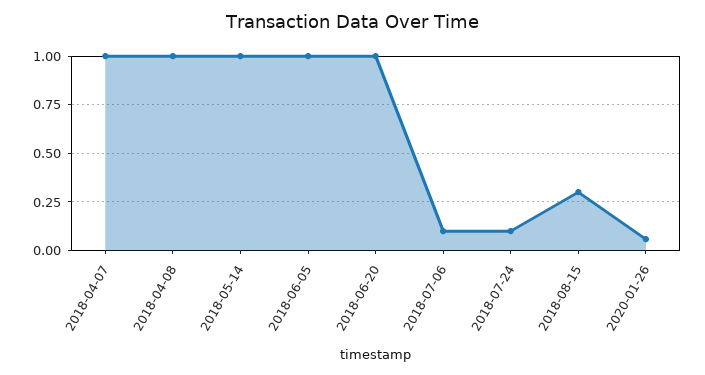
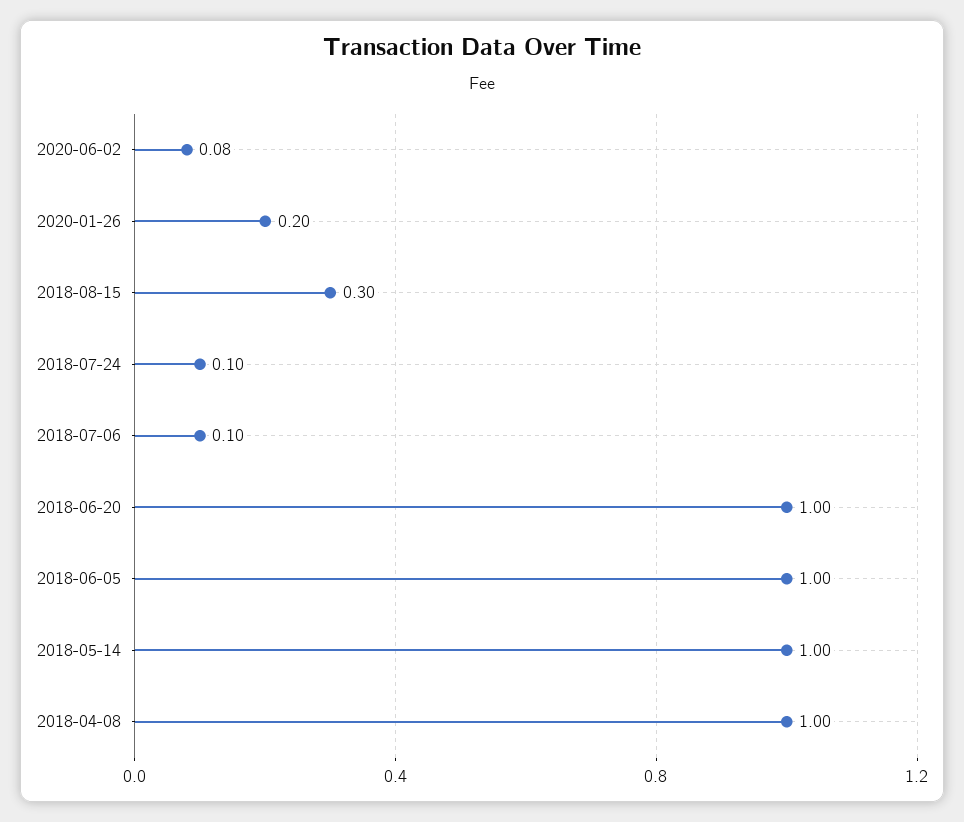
2018-04-07: 1 -> none
2020-01-26: 0.05 -> 0.2
2020-06-02: none -> 0.08

